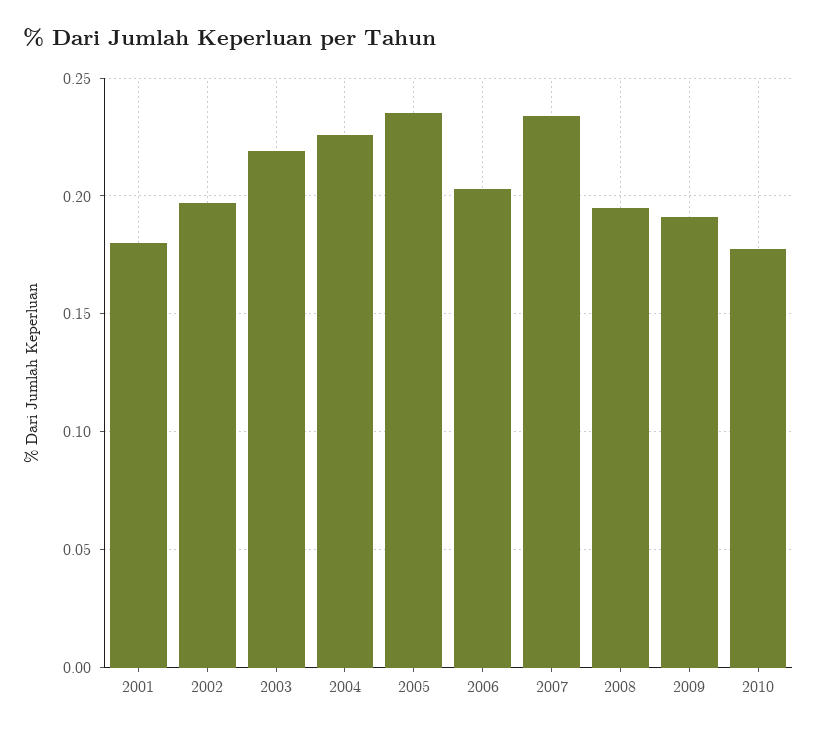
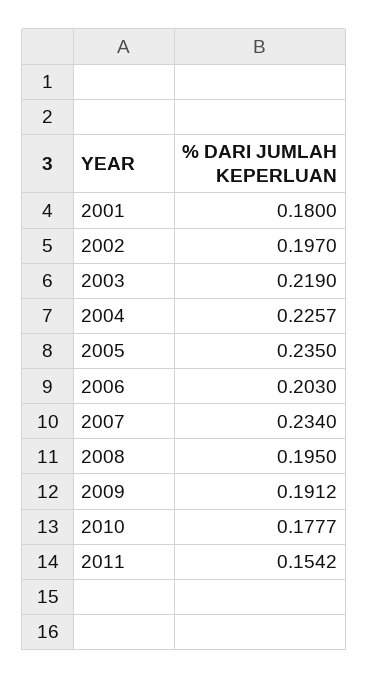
2011: none -> 0.1542

